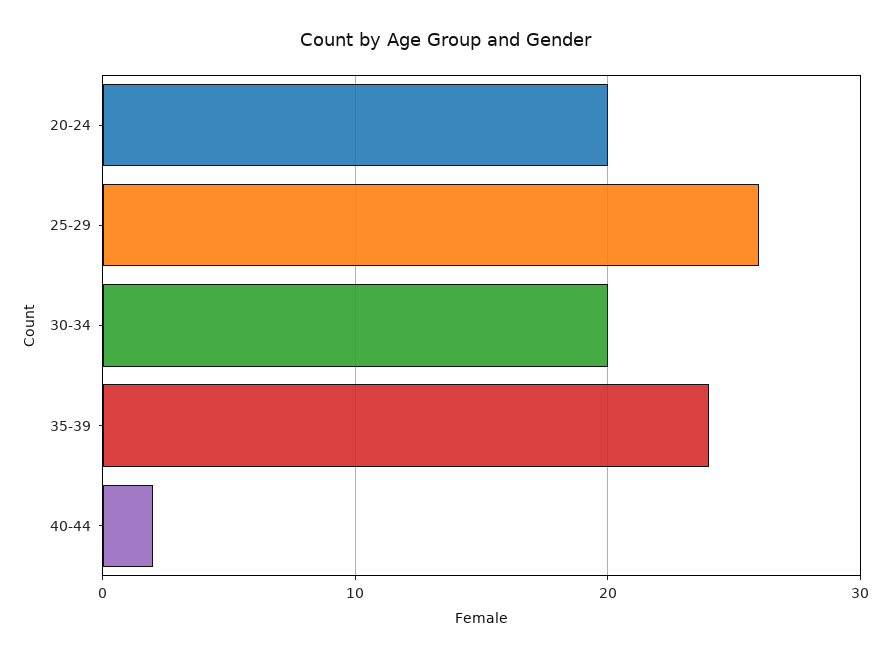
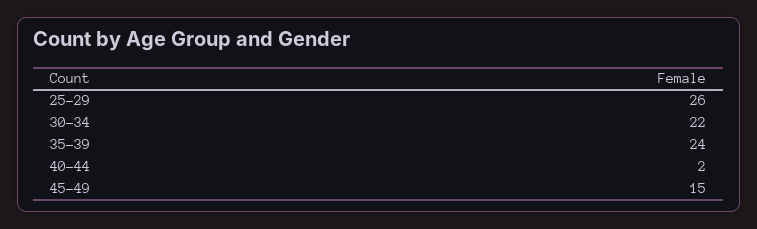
20-24: 20 -> none
30-34: 20 -> 22
45-49: none -> 15

